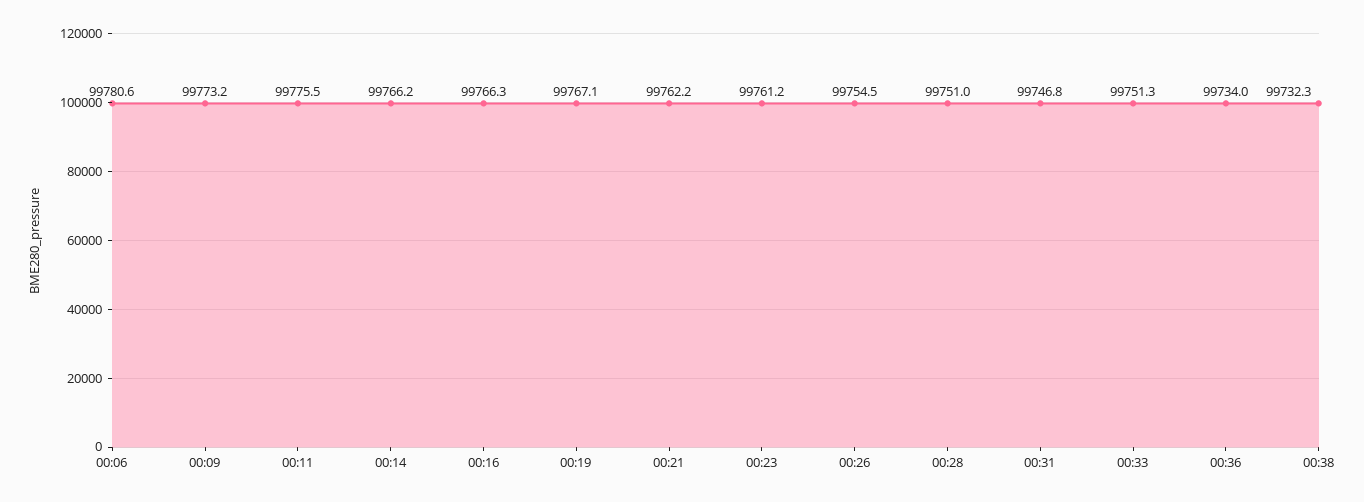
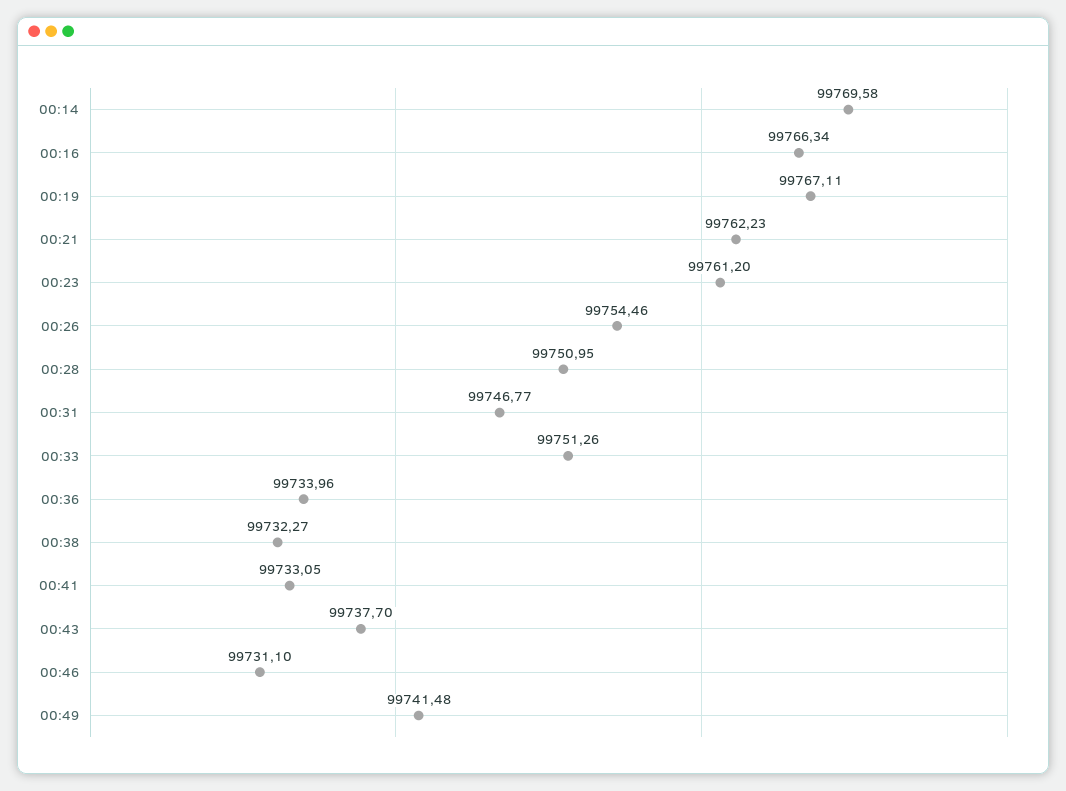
00:06: 99780.6 -> none
00:09: 99773.2 -> none
00:11: 99775.5 -> none
00:14: 99766.2 -> 99769.58
00:41: none -> 99733.05
00:43: none -> 99737.7
00:46: none -> 99731.1
00:49: none -> 99741.48

